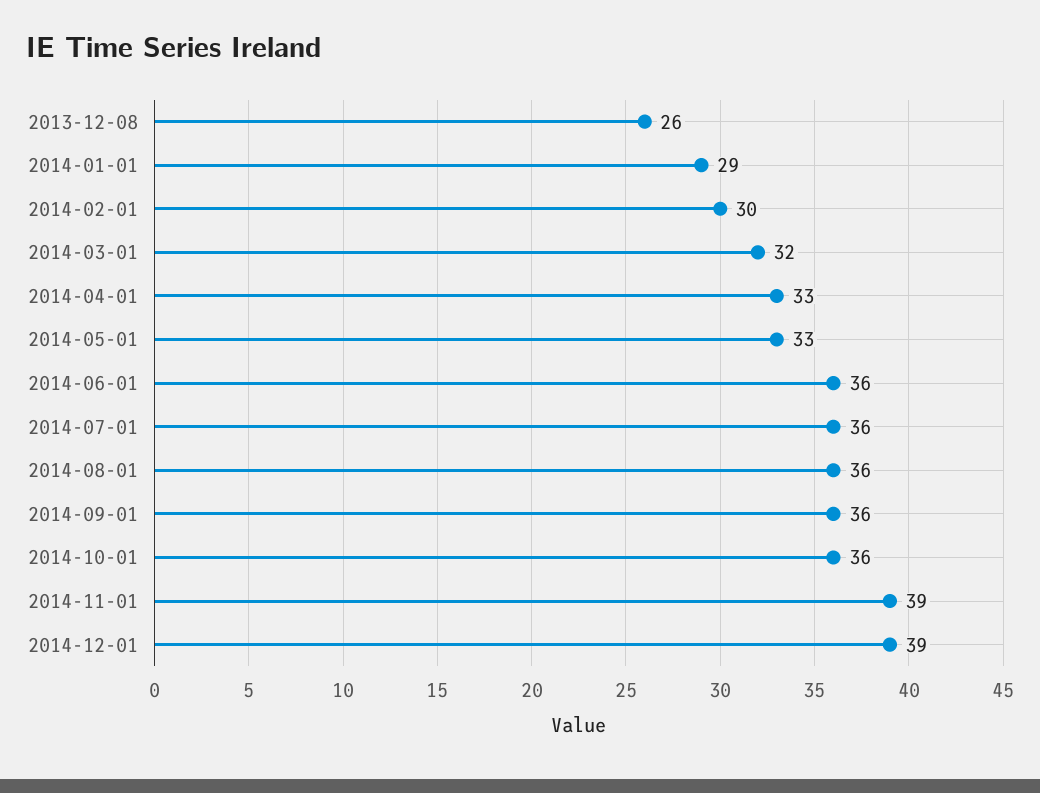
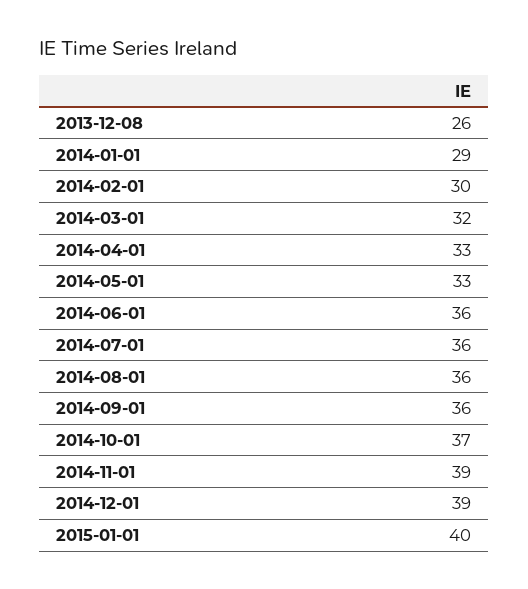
2014-10-01: 36 -> 37
2015-01-01: none -> 40

